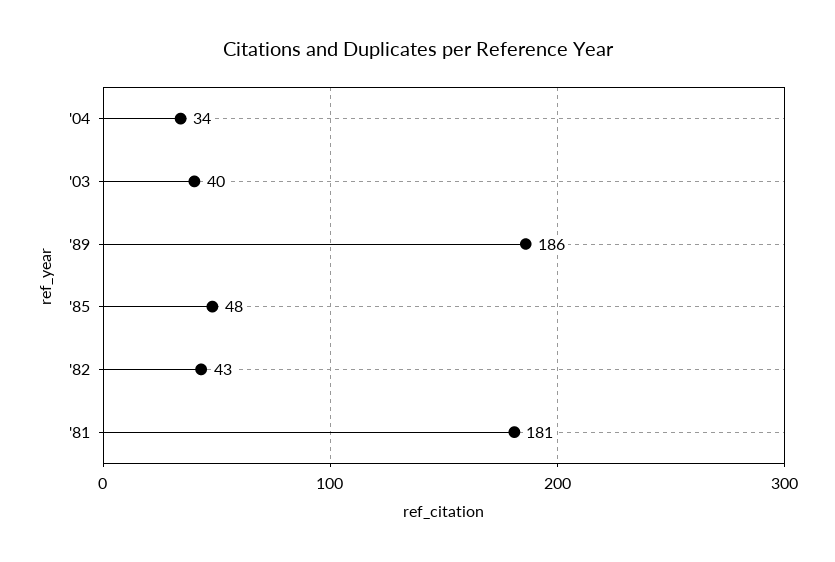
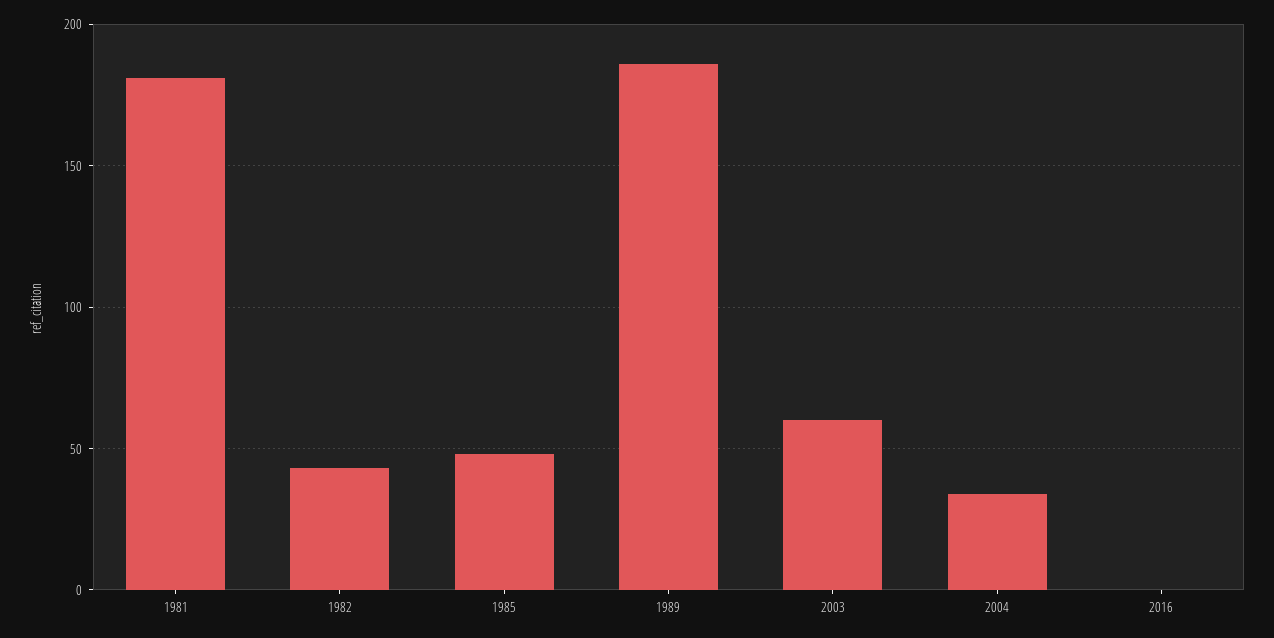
'03: 40 -> 60
2016: none -> 0

